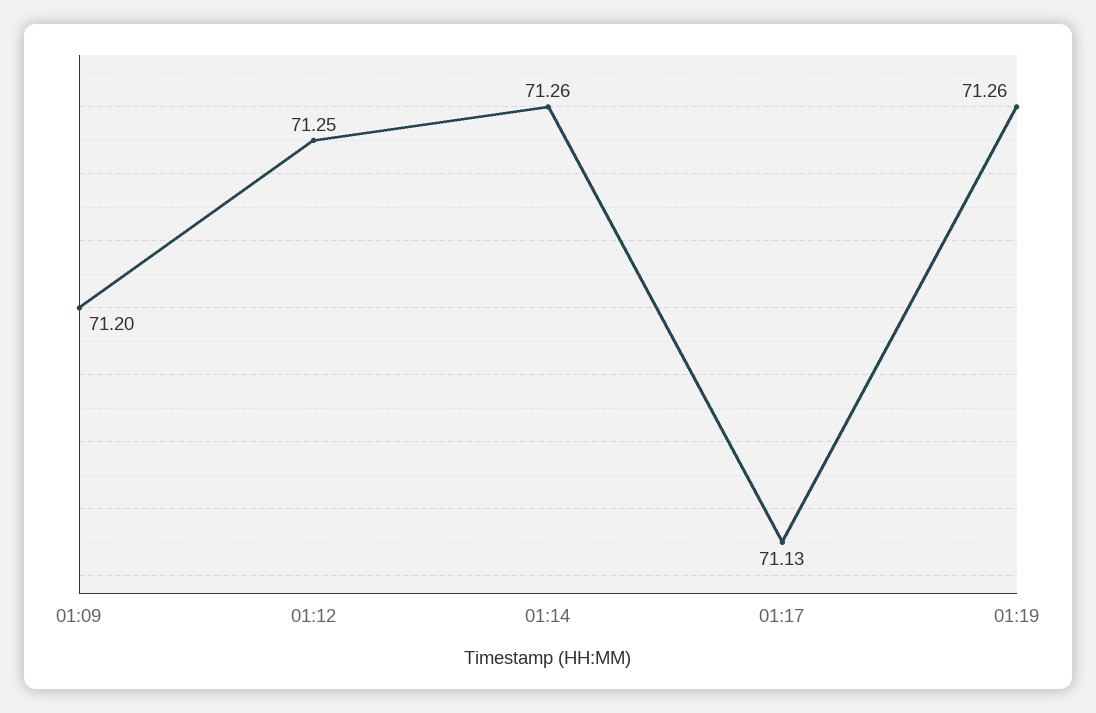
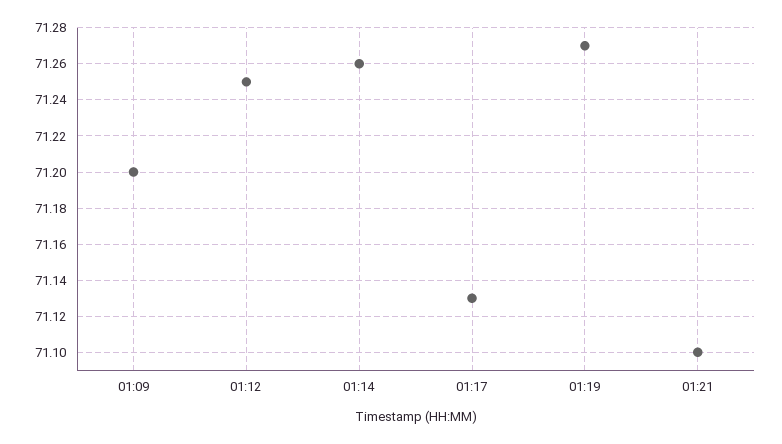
01:19: 71.26 -> 71.27
01:21: none -> 71.1

